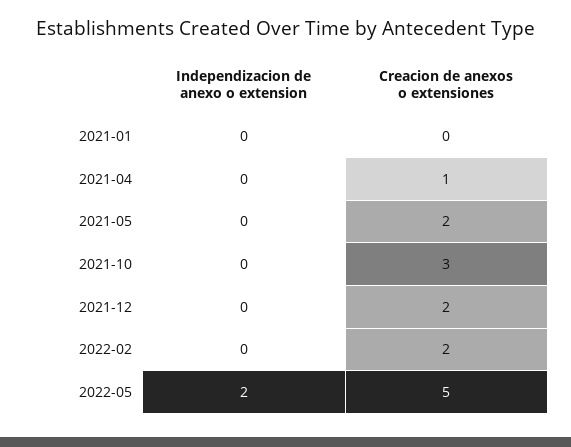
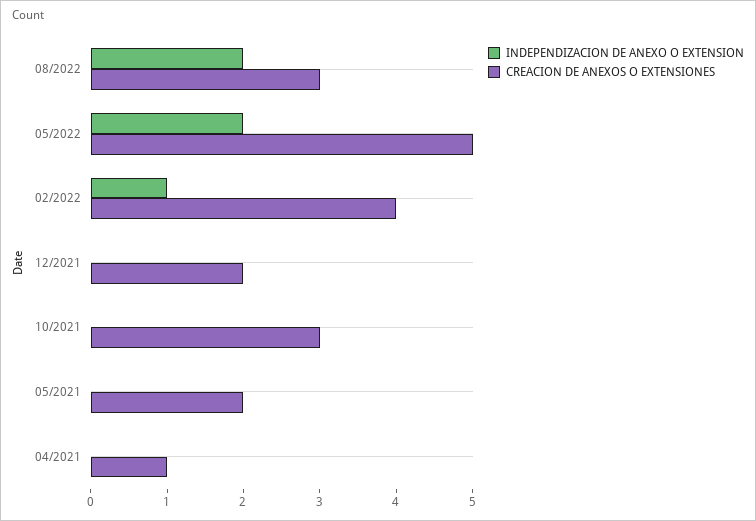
Independizacion de anexo o extension, 2021-01: 0 -> none
Creacion de anexos o extensiones, 2021-01: 0 -> none
Independizacion de anexo o extension, 2022-02: 0 -> 1
Creacion de anexos o extensiones, 2022-02: 2 -> 4
Independizacion de anexo o extension, 08/2022: none -> 2
Creacion de anexos o extensiones, 08/2022: none -> 3

